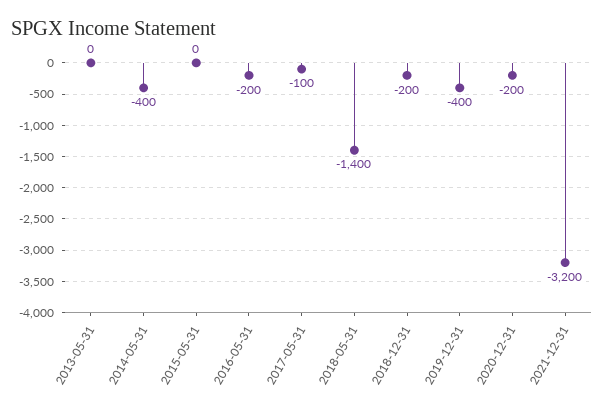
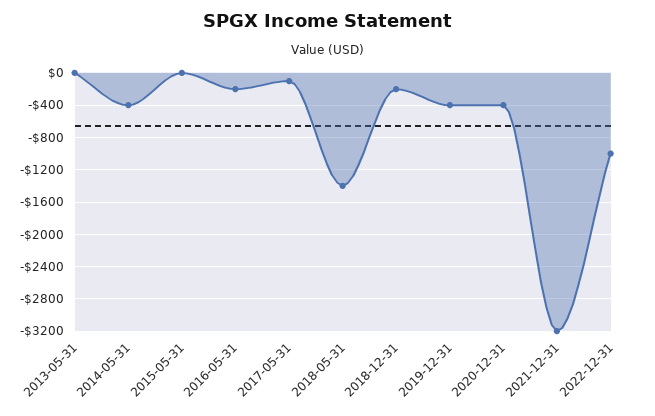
2020-12-31: -200 -> -400
2022-12-31: none -> -1000

